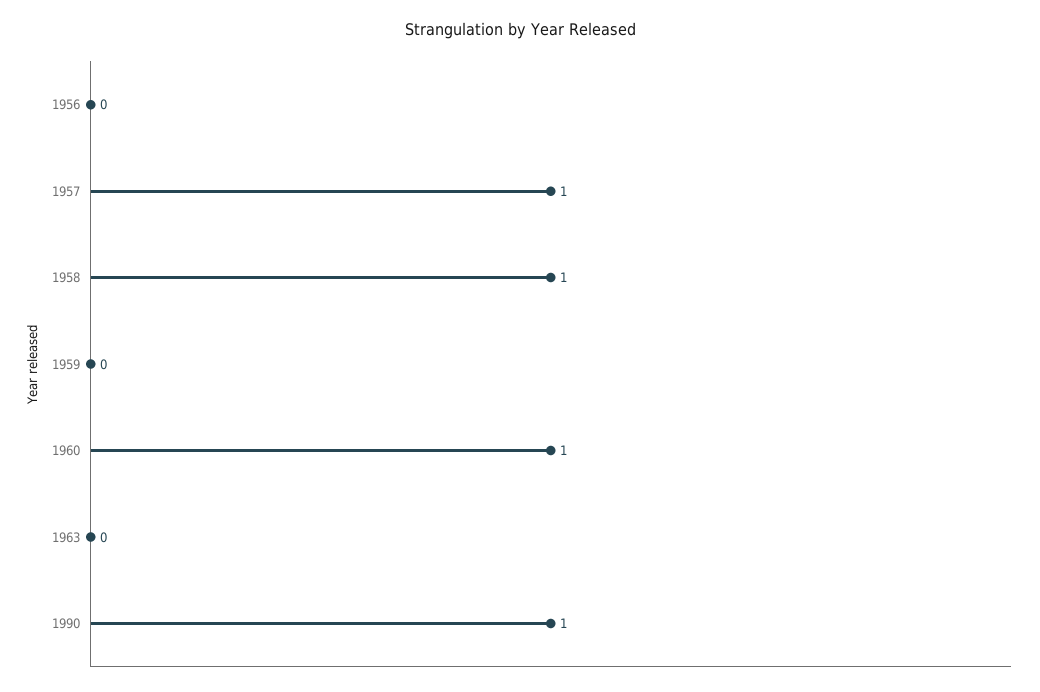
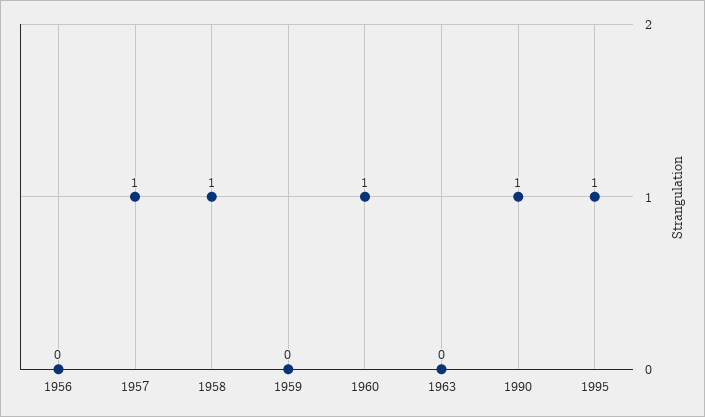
1995: none -> 1

